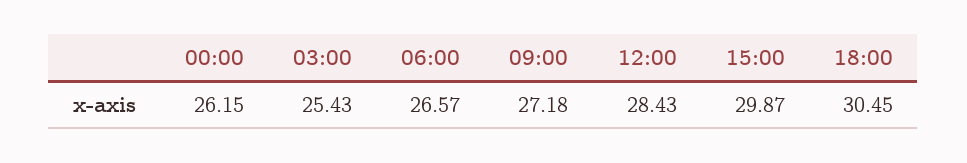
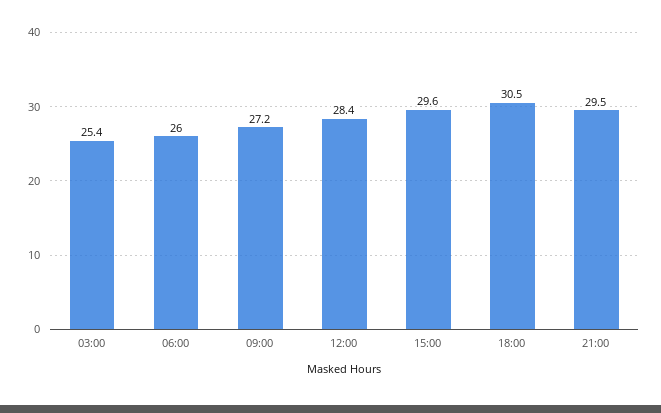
00:00: 26.15 -> none
06:00: 26.57 -> 26
15:00: 29.87 -> 29.6
21:00: none -> 29.5

